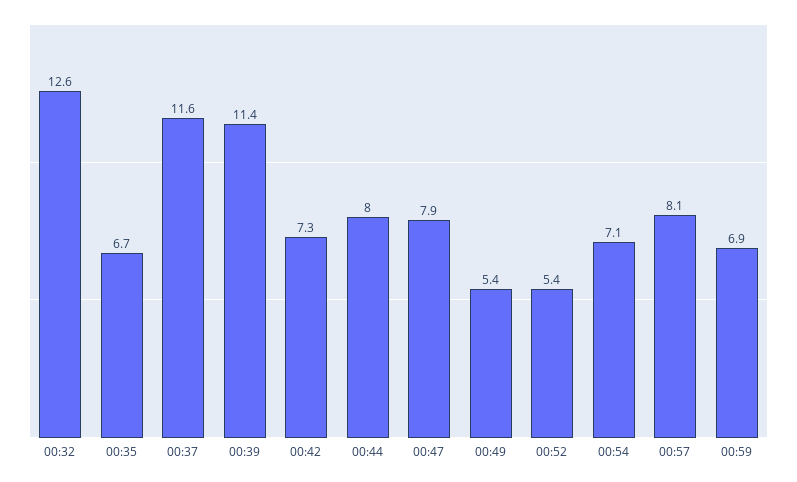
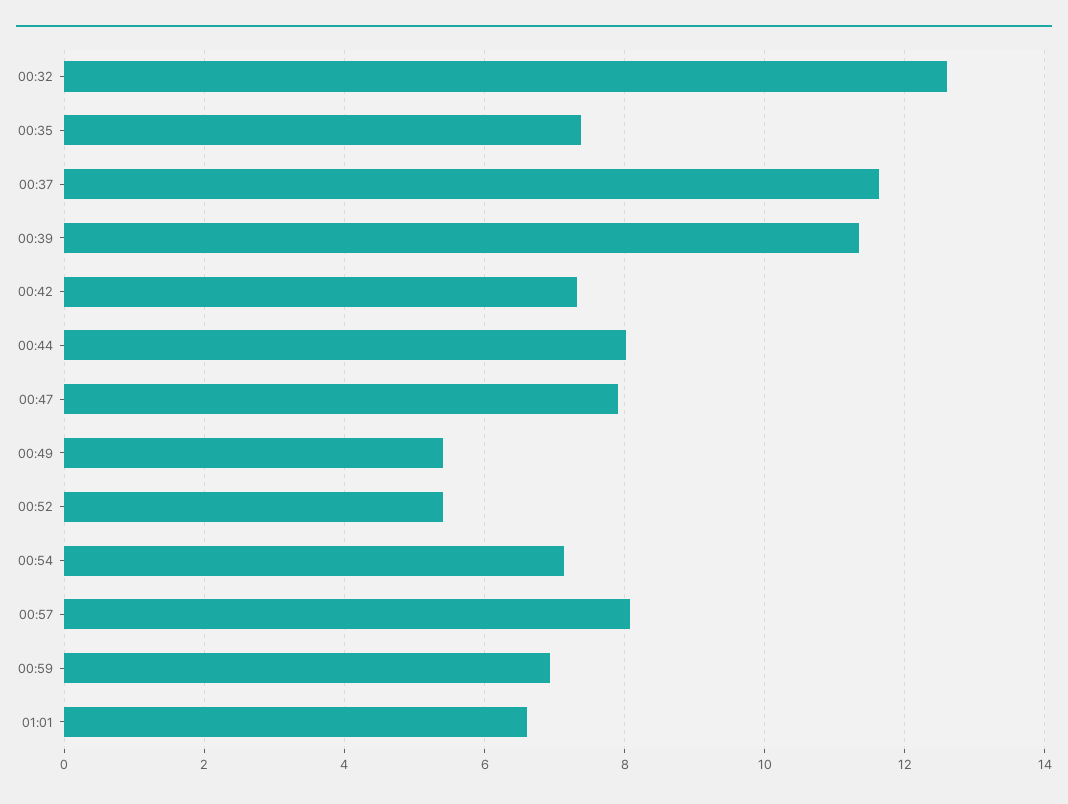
00:35: 6.7 -> 7.4
01:01: none -> 6.6

